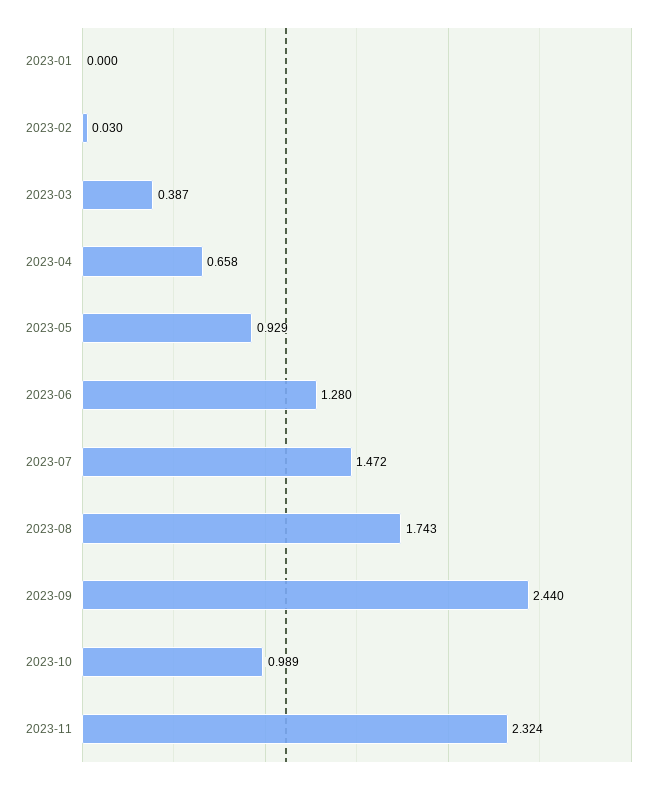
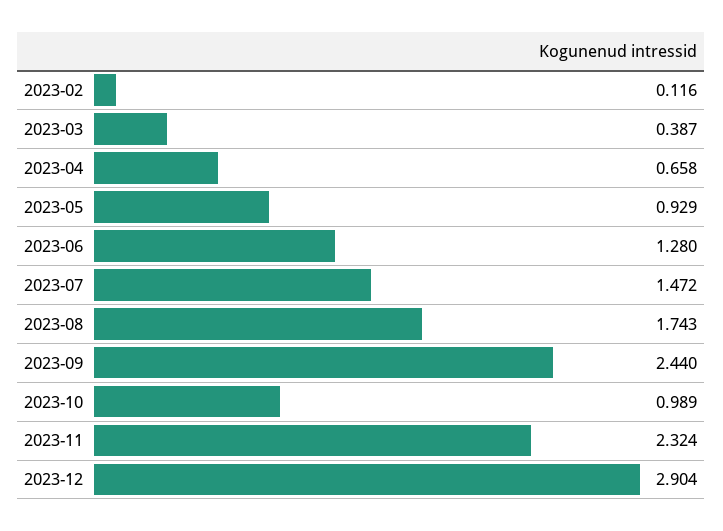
2023-01: 0 -> none
2023-02: 0.03 -> 0.116
2023-12: none -> 2.904

